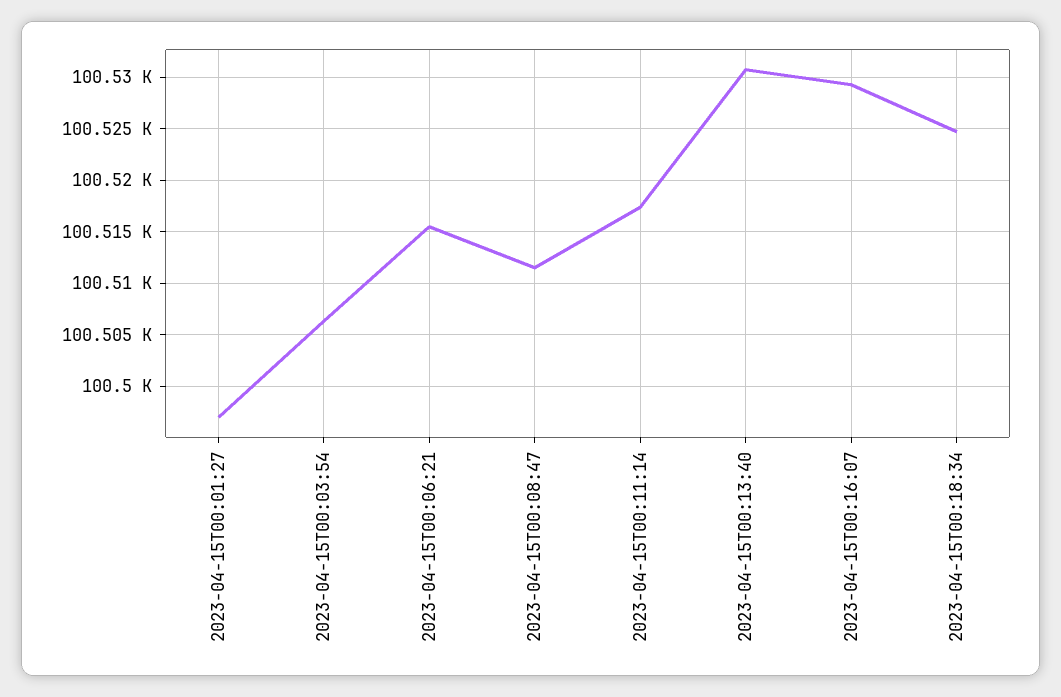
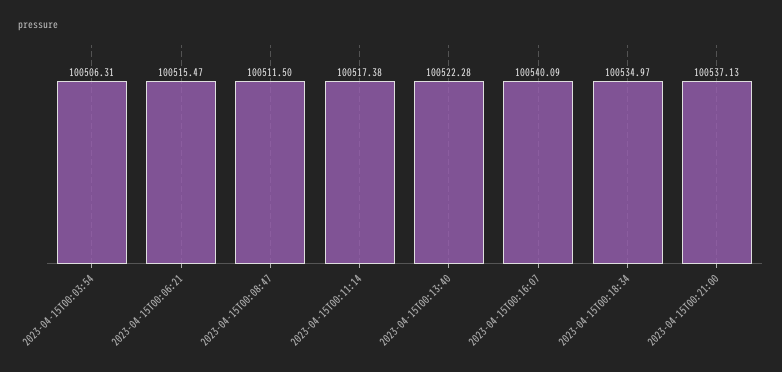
2023-04-15T00:01:27: 100497 -> none
2023-04-15T00:13:40: 100531 -> 100522.28
2023-04-15T00:16:07: 100529 -> 100540.09
2023-04-15T00:18:34: 100525 -> 100534.97
2023-04-15T00:21:00: none -> 100537.13

